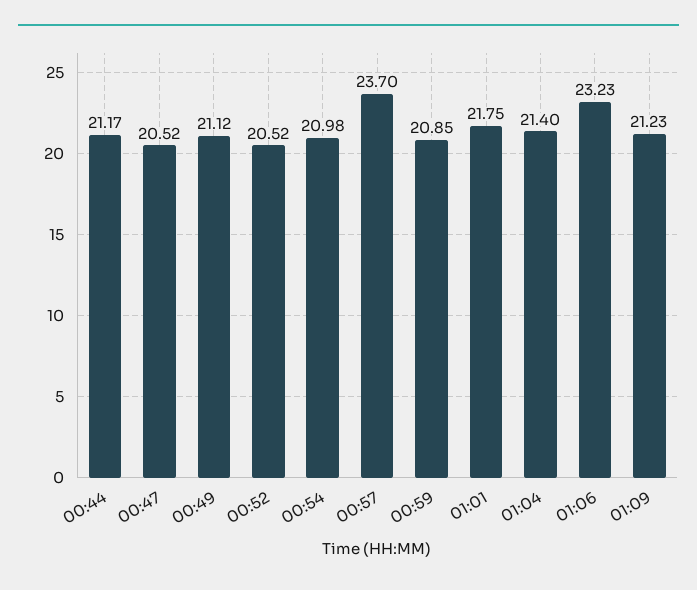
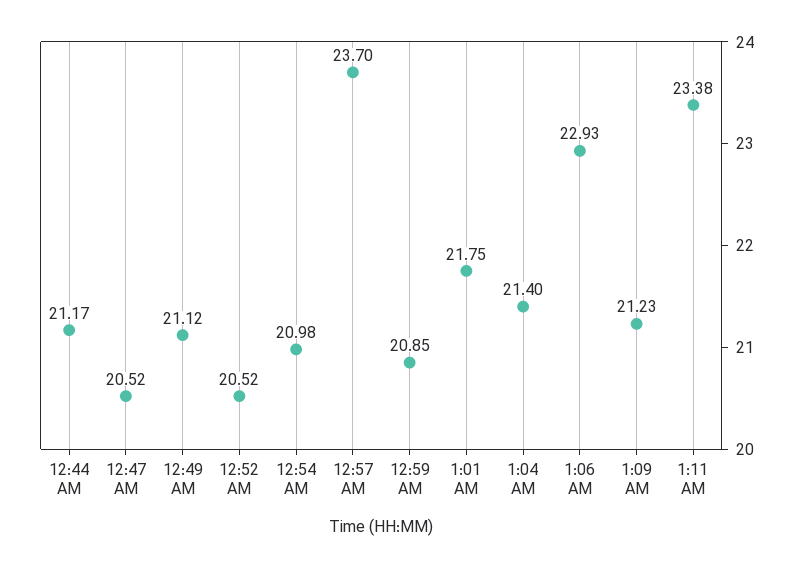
01:06: 23.23 -> 22.93
1:11 AM: none -> 23.38

